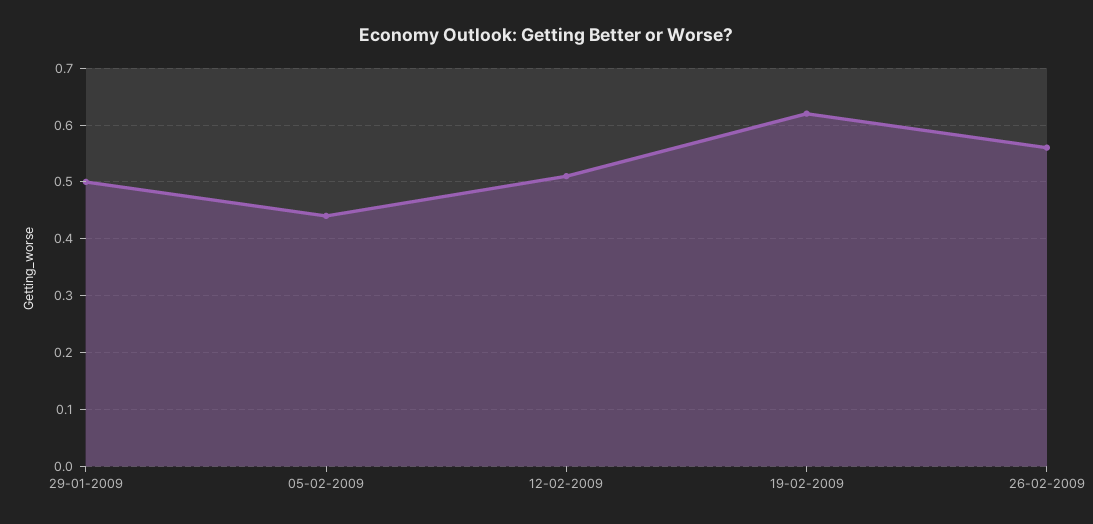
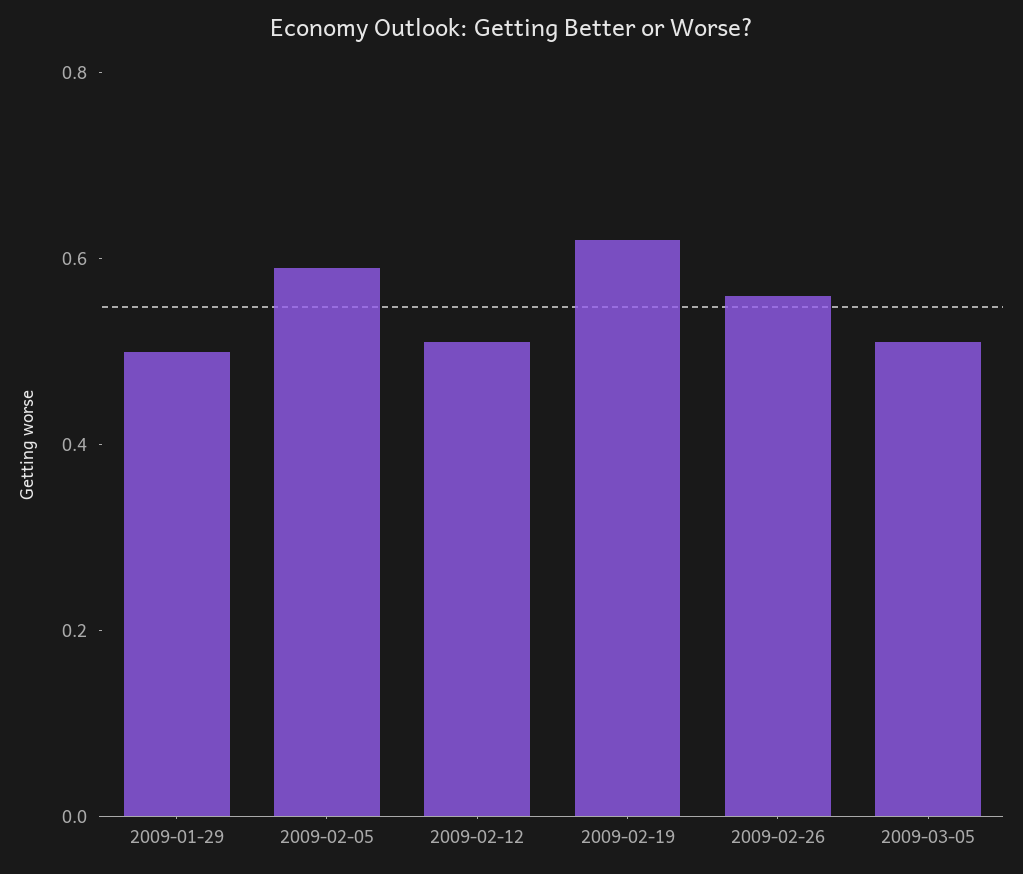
05-02-2009: 0.45 -> 0.6
2009-03-05: none -> 0.5

